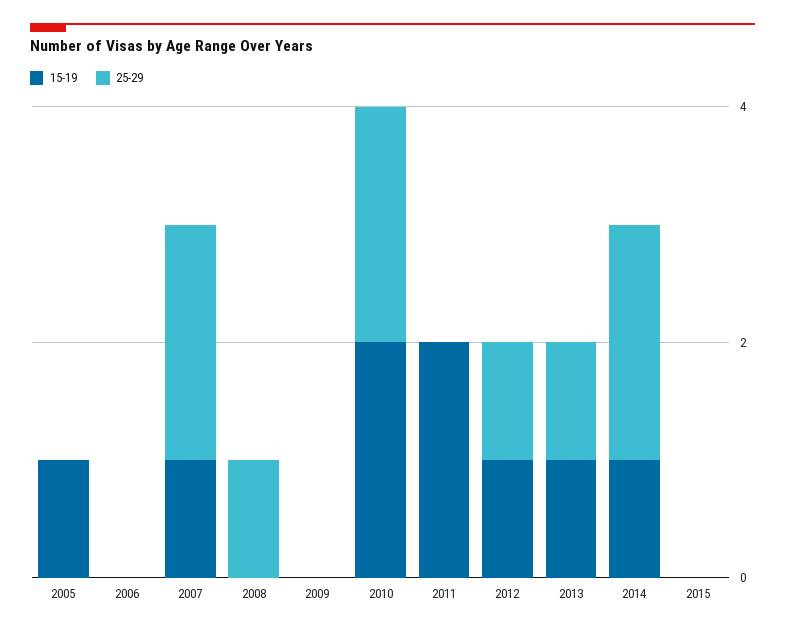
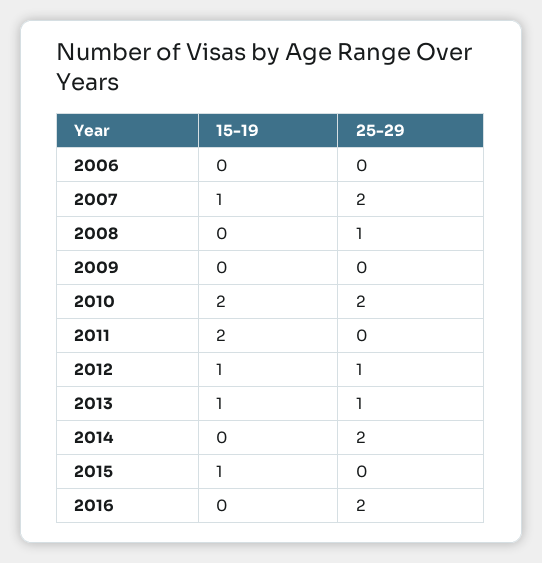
15-19, 2005: 1 -> none
25-29, 2005: 0 -> none
15-19, 2014: 1 -> 0
15-19, 2015: 0 -> 1
15-19, 2016: none -> 0
25-29, 2016: none -> 2

